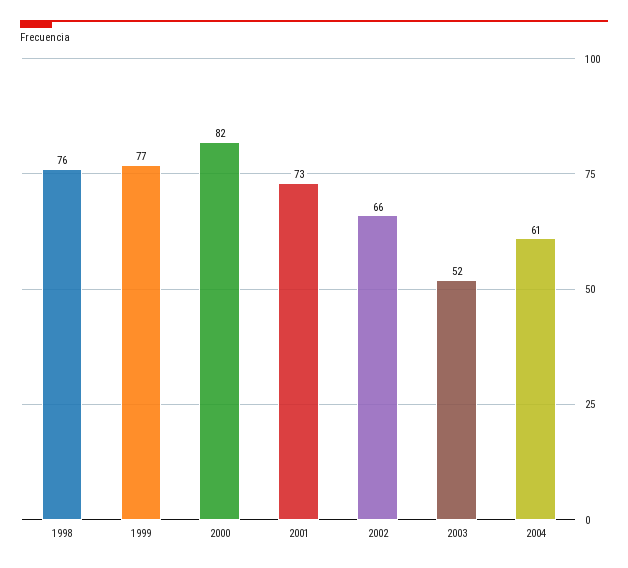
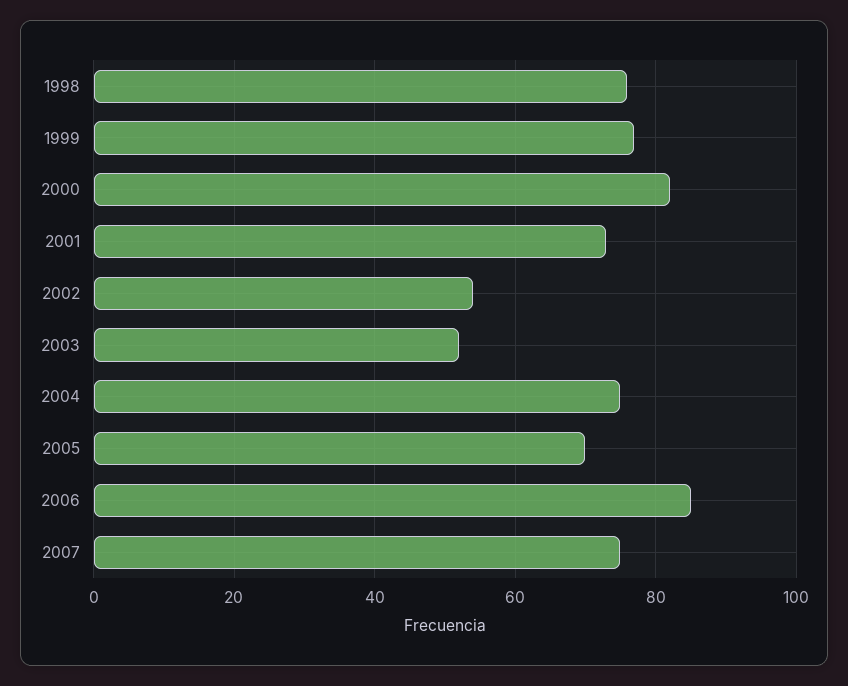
2002: 66 -> 55
2004: 61 -> 75
2005: none -> 70
2006: none -> 85
2007: none -> 75

